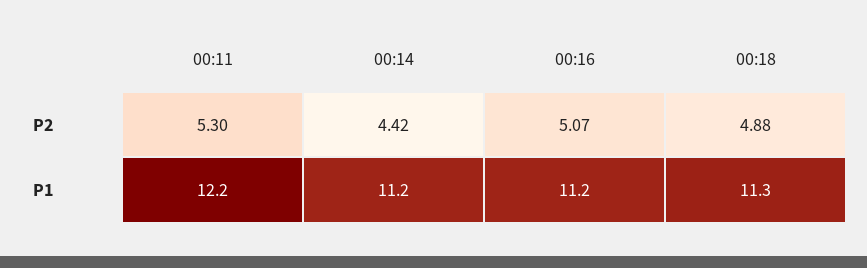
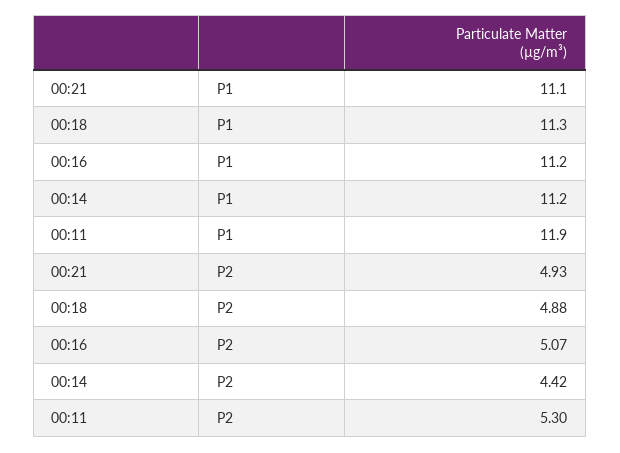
00:11, P1: 12.2 -> 11.9
00:21, P1: none -> 11.1
00:21, P2: none -> 4.93

